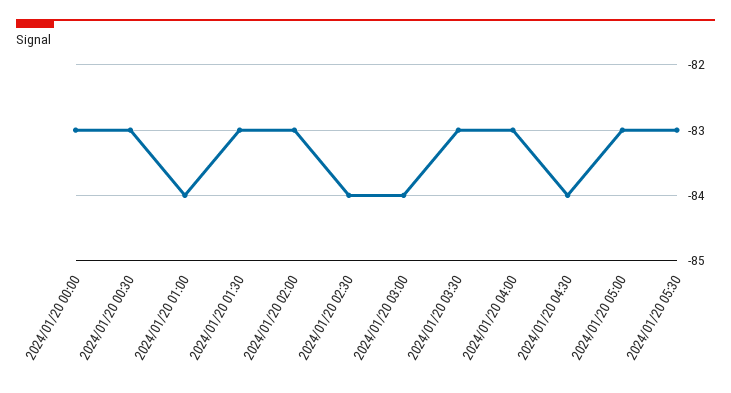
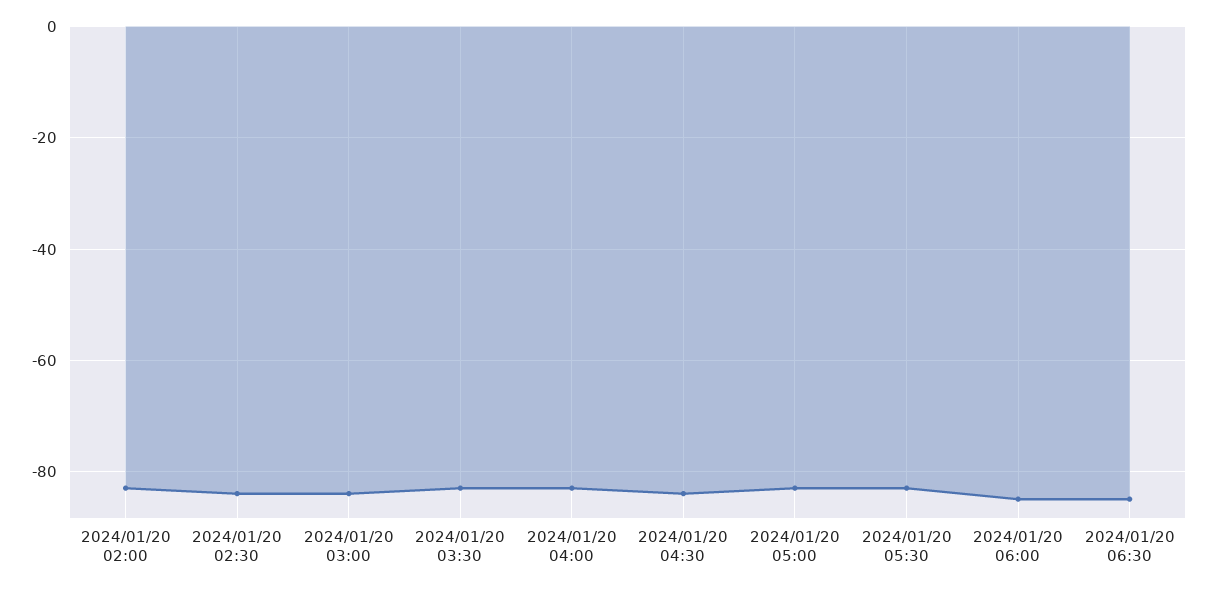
2024/01/20 00:00: -83 -> none
2024/01/20 00:30: -83 -> none
2024/01/20 01:00: -84 -> none
2024/01/20 01:30: -83 -> none
2024/01/20 06:00: none -> -85
2024/01/20 06:30: none -> -85

